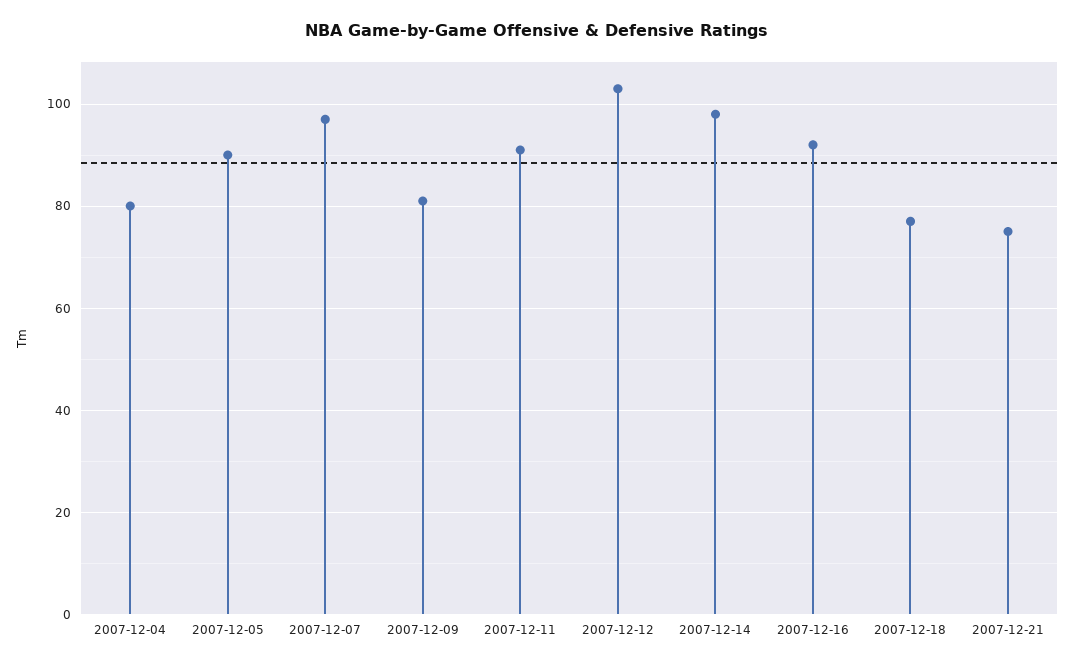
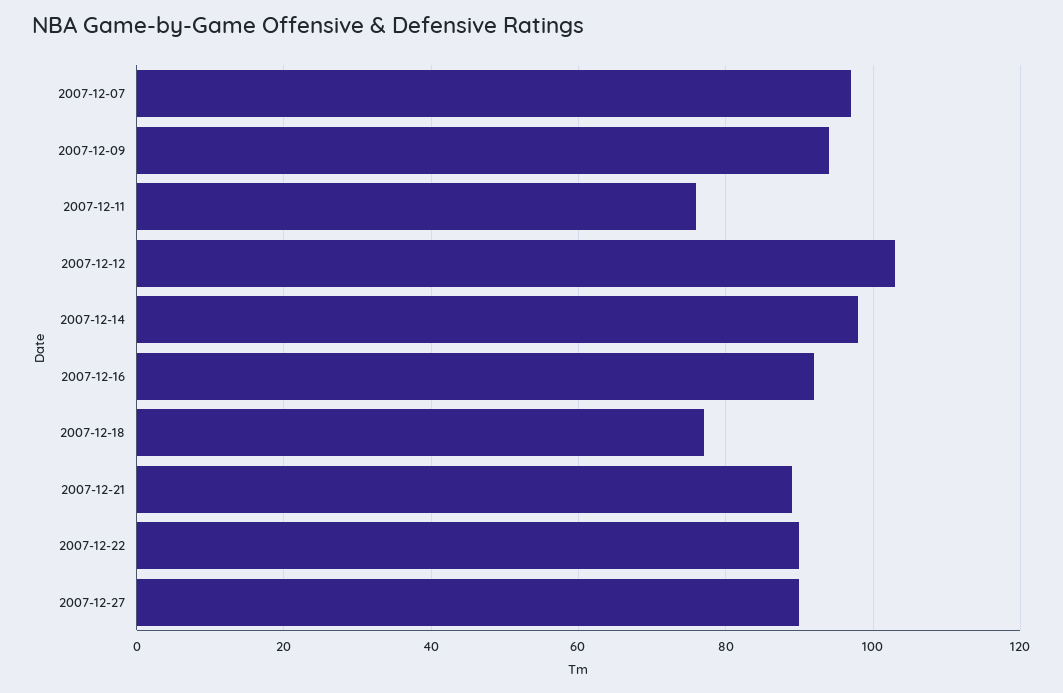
2007-12-04: 80 -> none
2007-12-05: 90 -> none
2007-12-09: 80 -> 95
2007-12-11: 90 -> 75
2007-12-21: 75 -> 90
2007-12-22: none -> 90
2007-12-27: none -> 90

